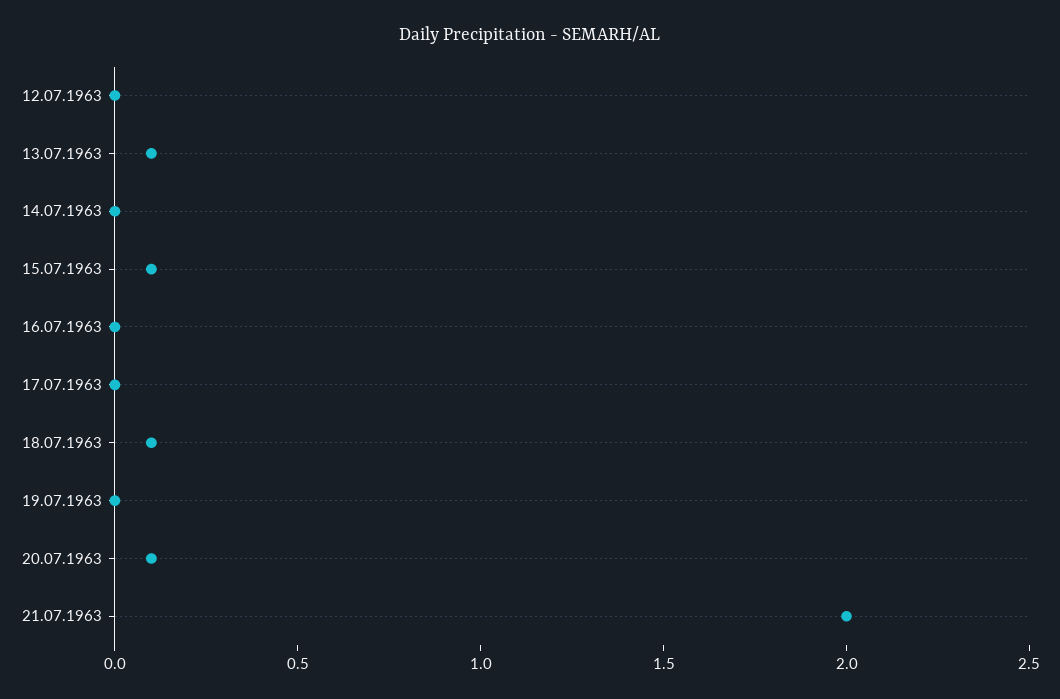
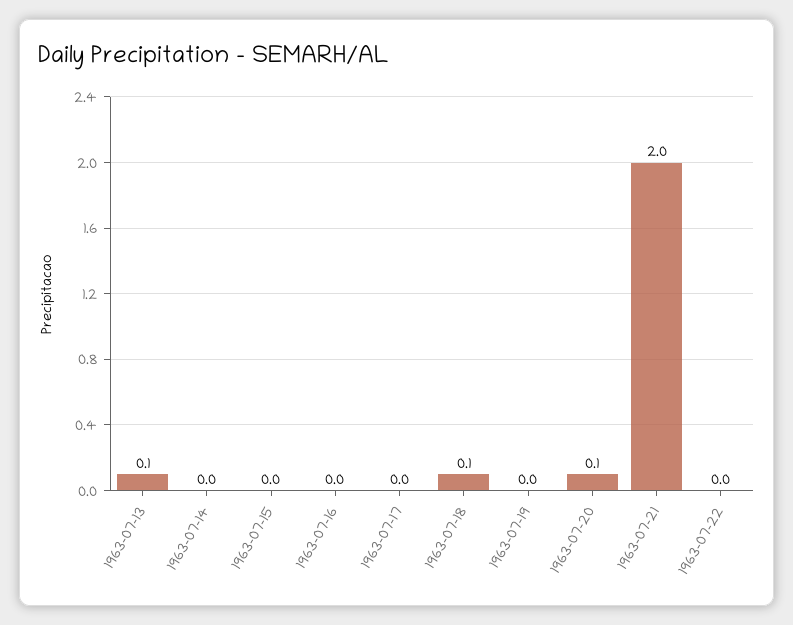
12.07.1963: 0 -> none
15.07.1963: 0.1 -> 0
1963-07-22: none -> 0

